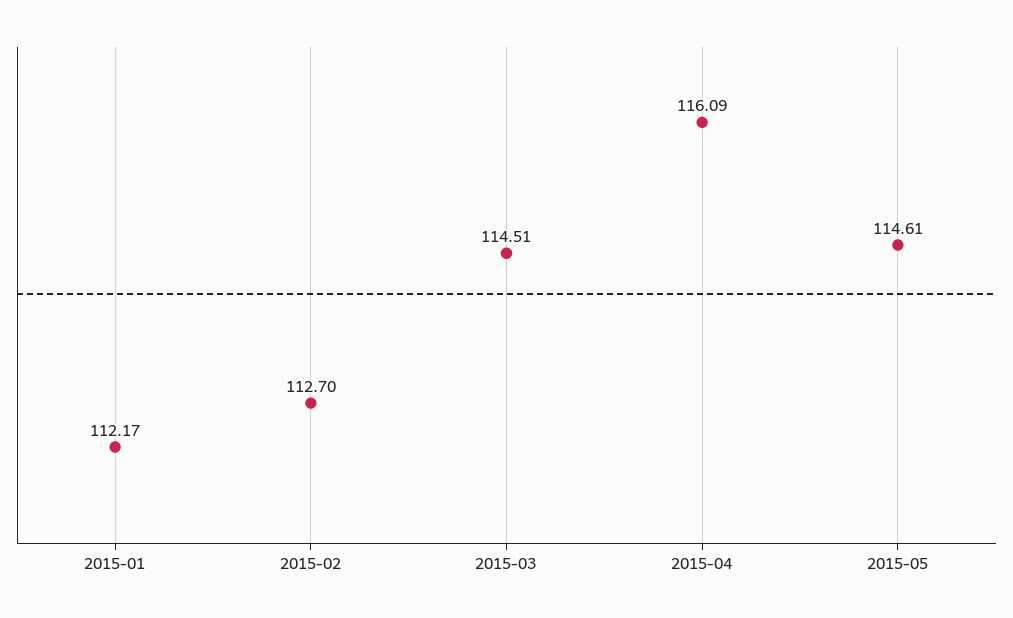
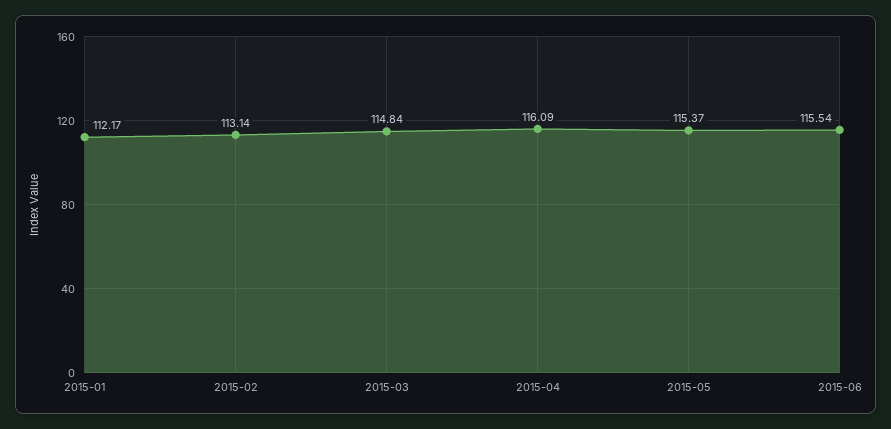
2015-02: 112.7 -> 113.14
2015-03: 114.51 -> 114.84
2015-05: 114.61 -> 115.37
2015-06: none -> 115.54

